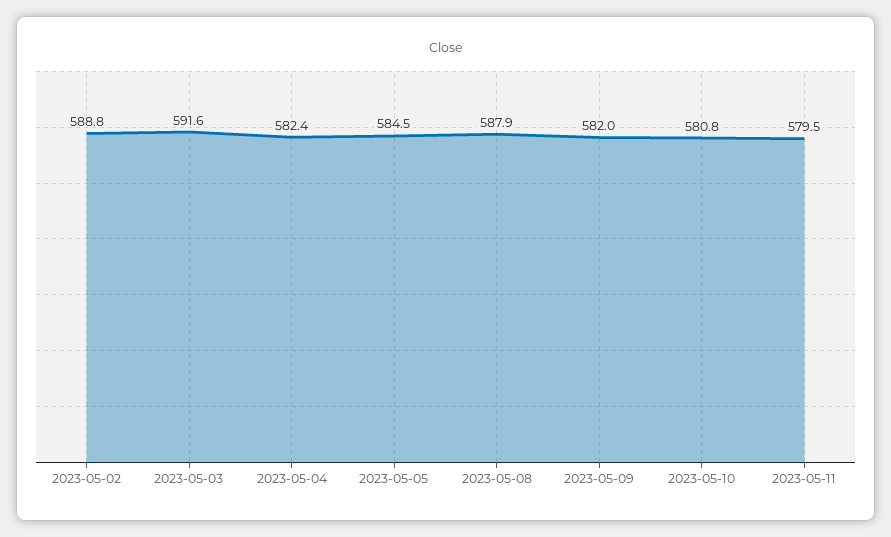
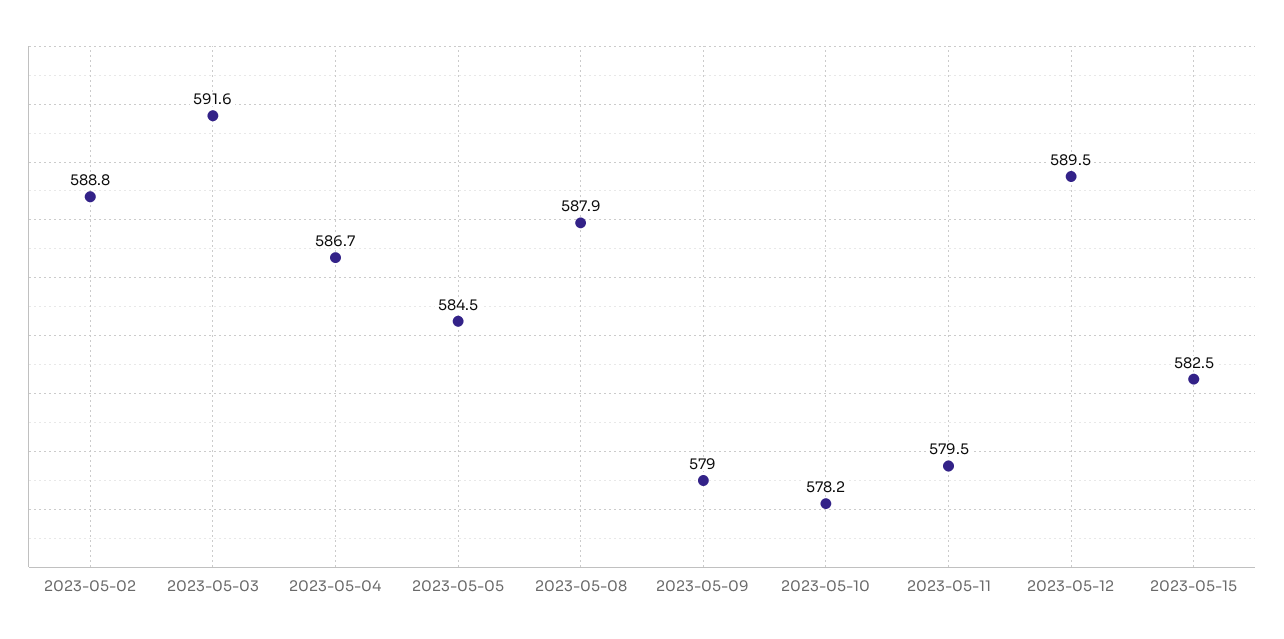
2023-05-04: 582.4 -> 586.7
2023-05-09: 582 -> 579
2023-05-10: 580.8 -> 578.2
2023-05-12: none -> 589.5
2023-05-15: none -> 582.5

